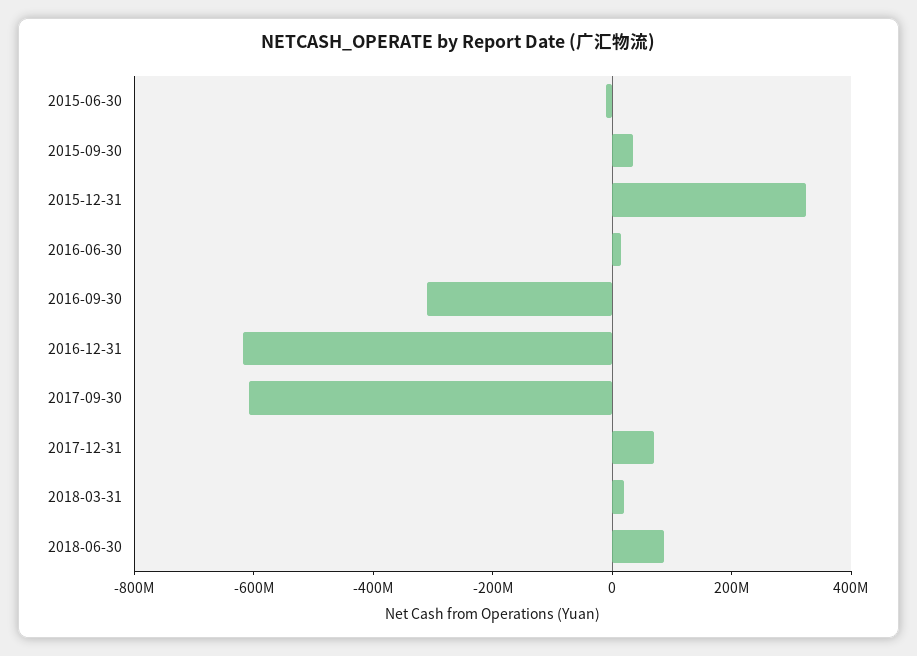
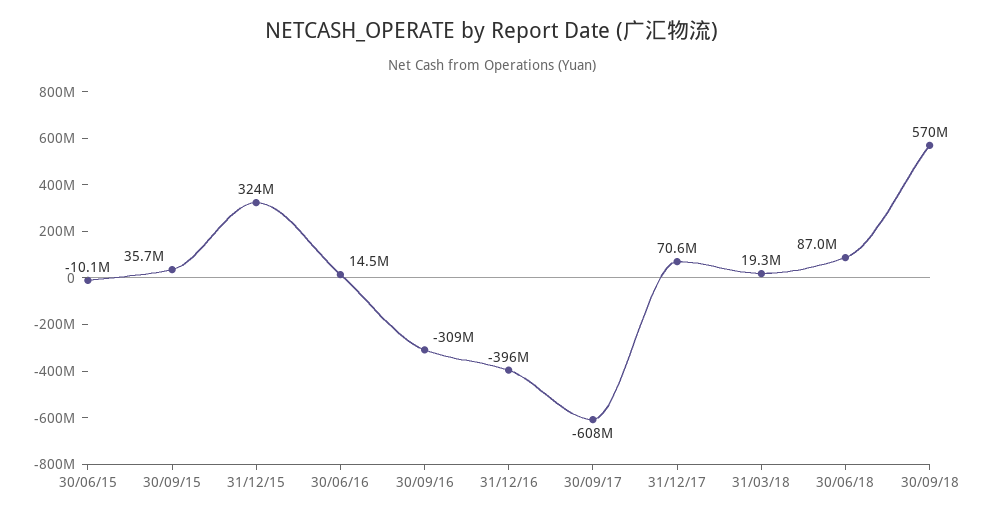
2016-12-31: -600000000 -> -396000000
30/09/18: none -> 570000000

